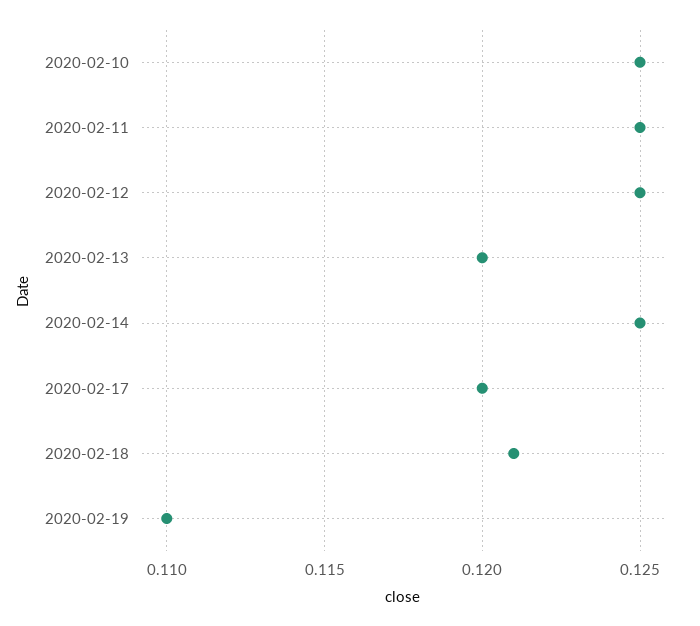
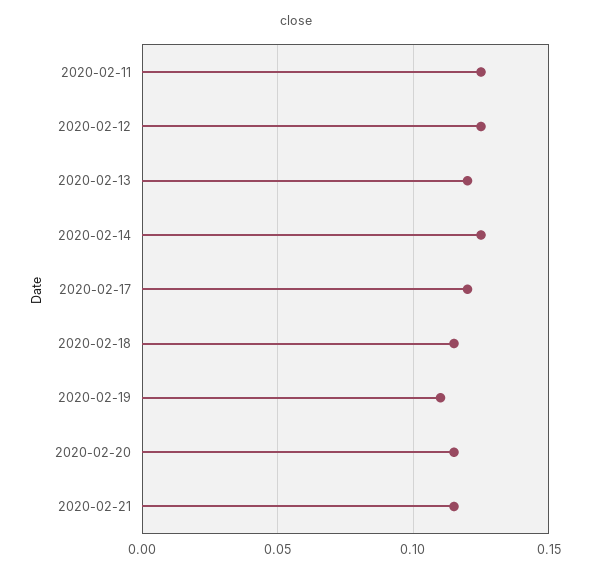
2020-02-10: 0.125 -> none
2020-02-18: 0.121 -> 0.115
2020-02-20: none -> 0.115
2020-02-21: none -> 0.115

